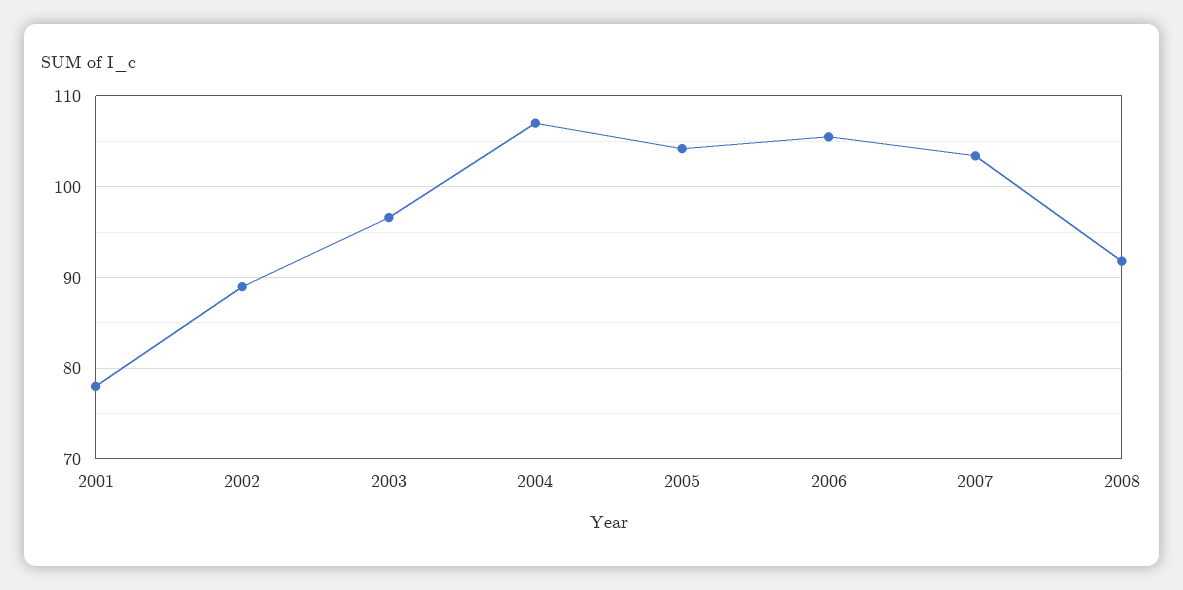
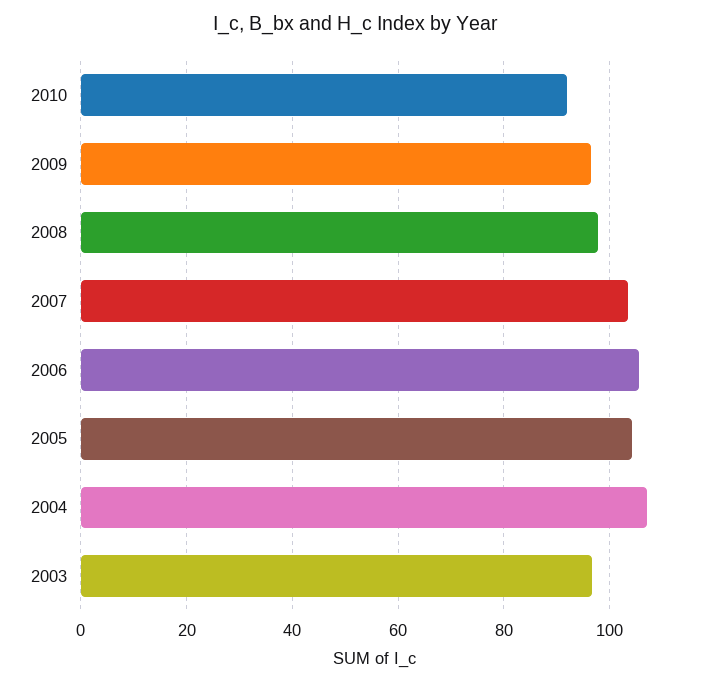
2001: 78 -> none
2002: 89 -> none
2008: 92 -> 98
2010: none -> 92
2009: none -> 96

